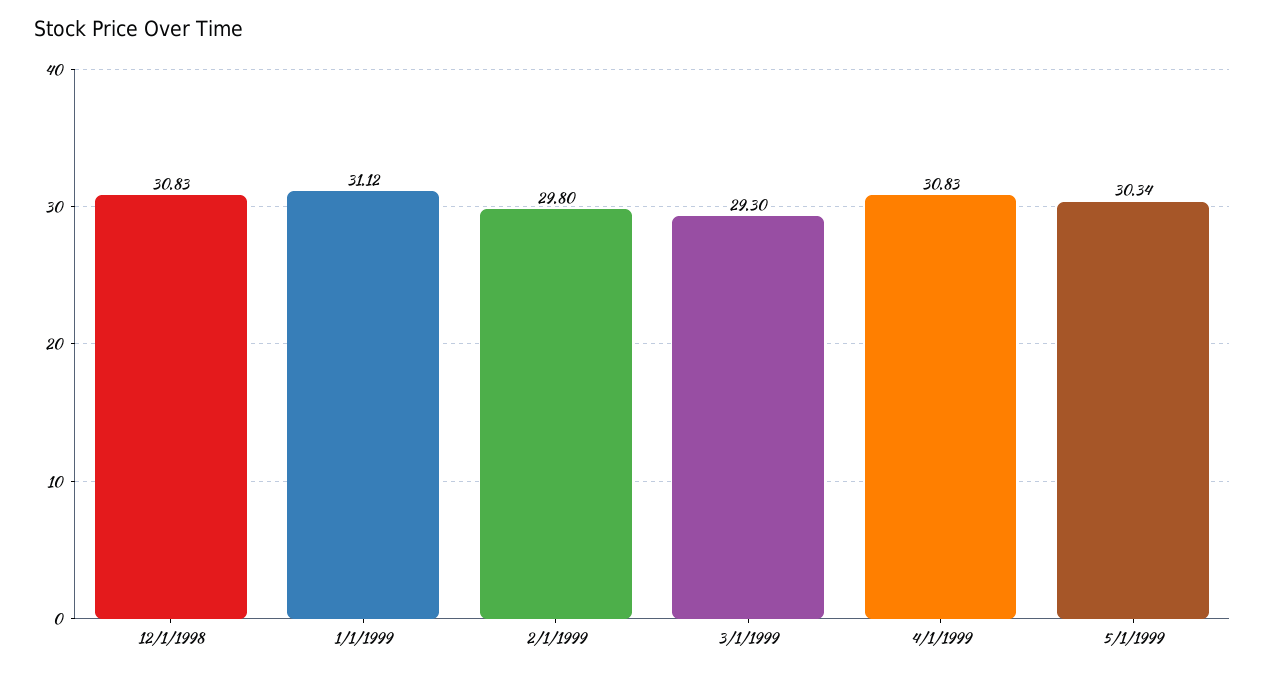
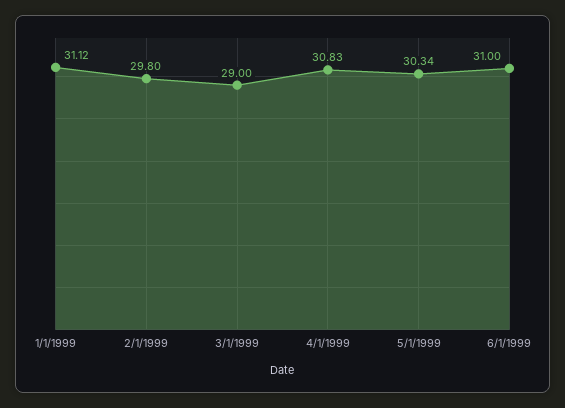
12/1/1998: 30.83 -> none
3/1/1999: 29.3 -> 29
6/1/1999: none -> 31

